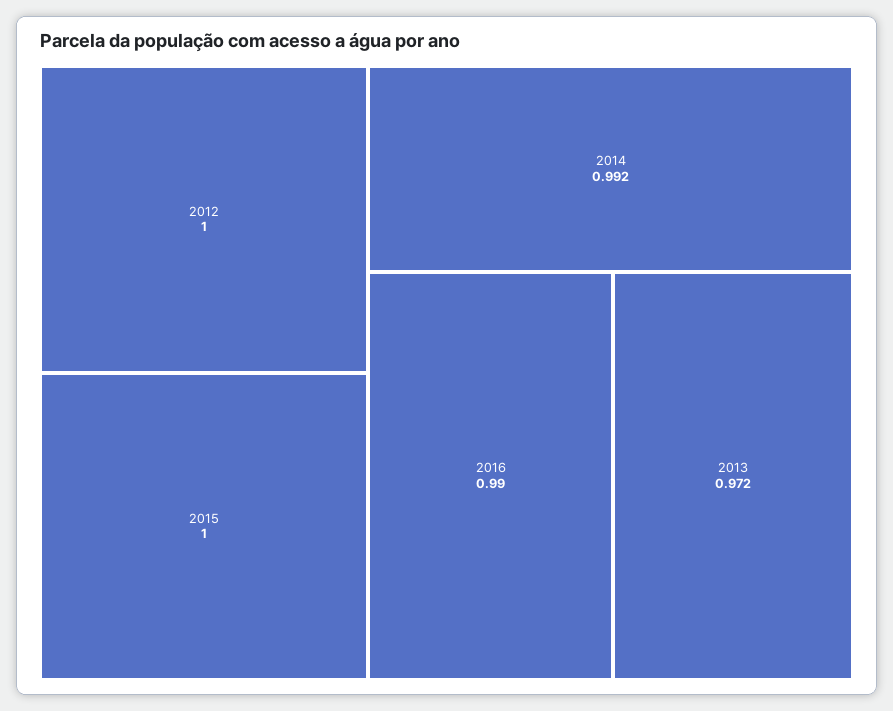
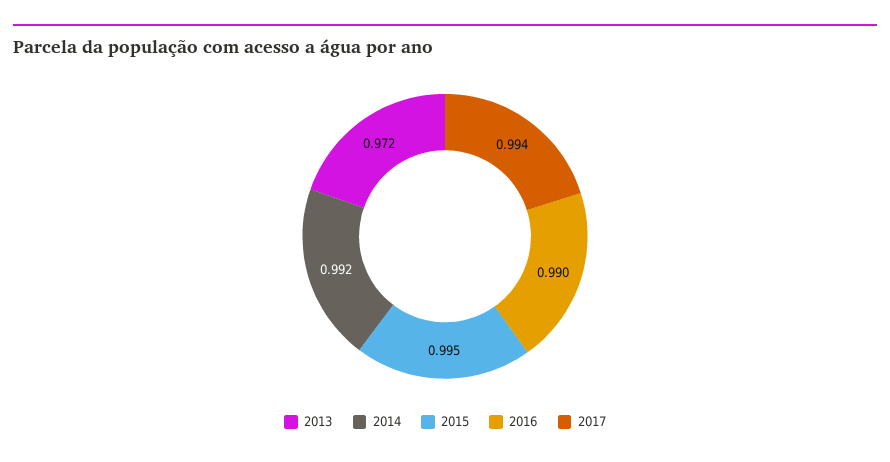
2012: 1 -> none
2015: 1 -> 0.995
2017: none -> 0.994

